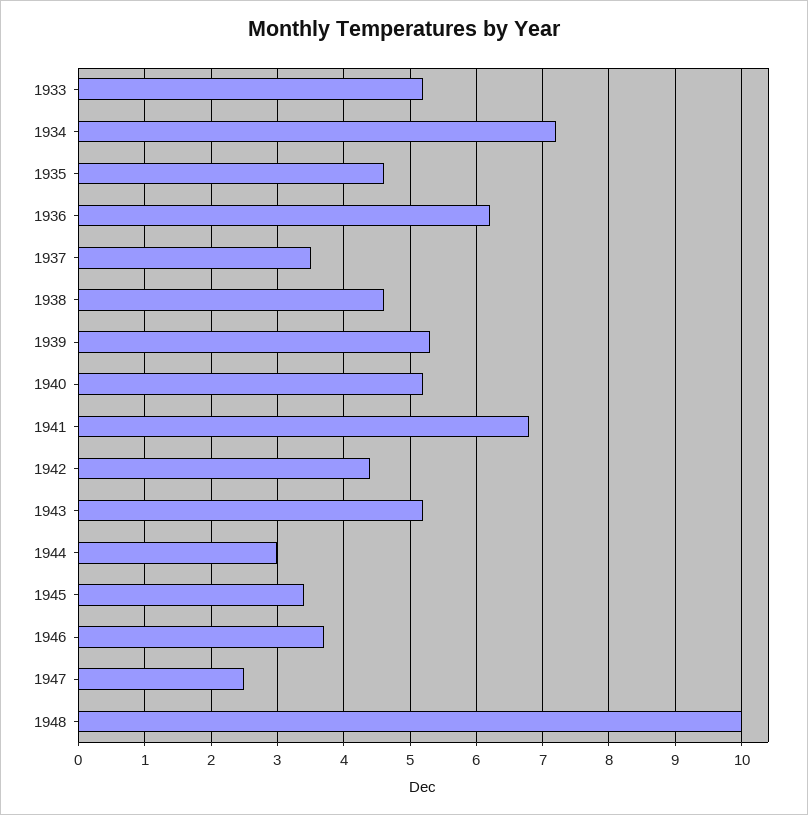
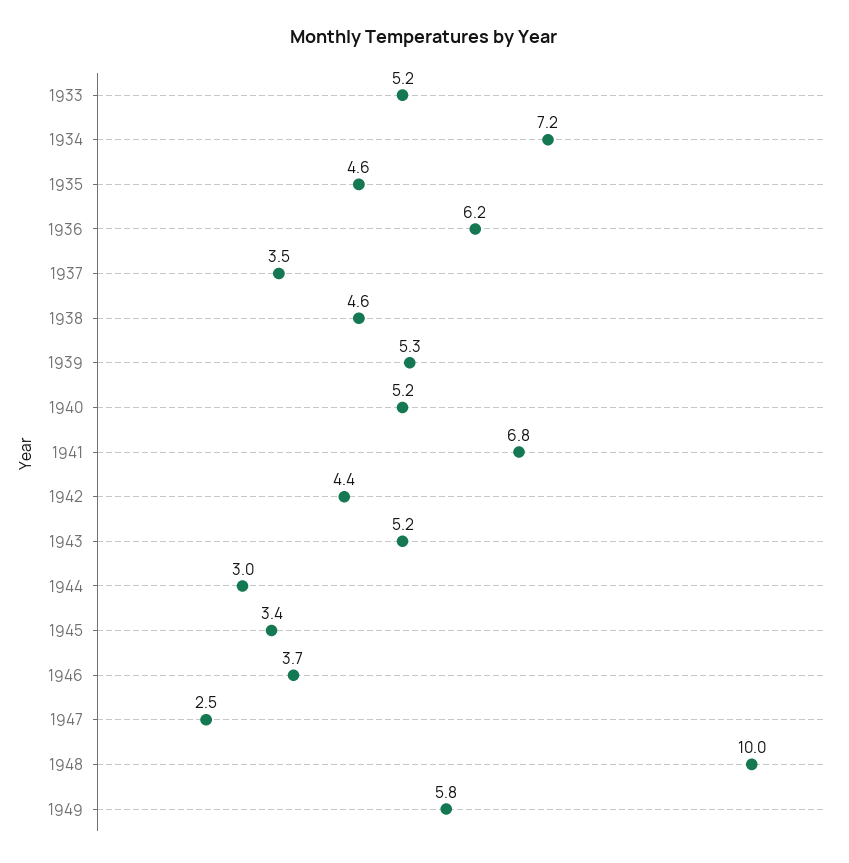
1949: none -> 5.8

